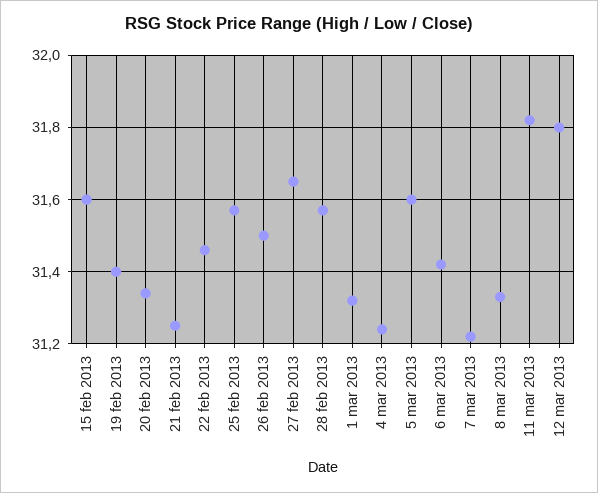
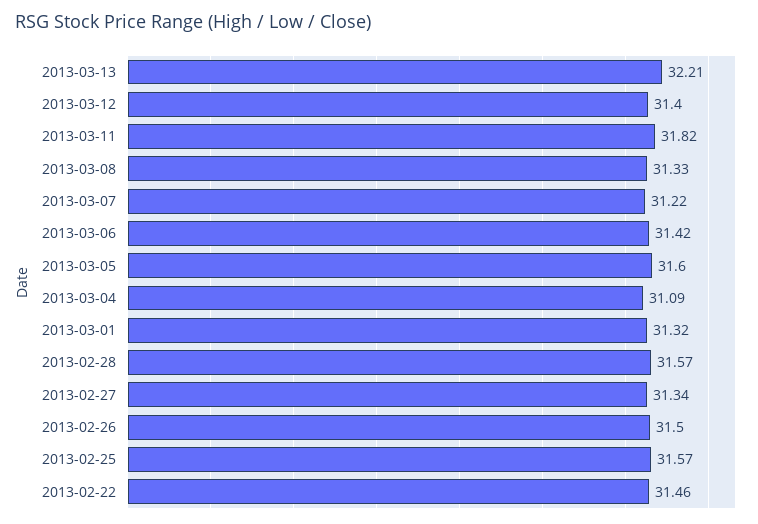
15 feb 2013: 31.6 -> none
19 feb 2013: 31.4 -> none
20 feb 2013: 31.35 -> none
21 feb 2013: 31.25 -> none
27 feb 2013: 31.65 -> 31.34
4 mar 2013: 31.25 -> 31.09
12 mar 2013: 31.8 -> 31.4
2013-03-13: none -> 32.21

